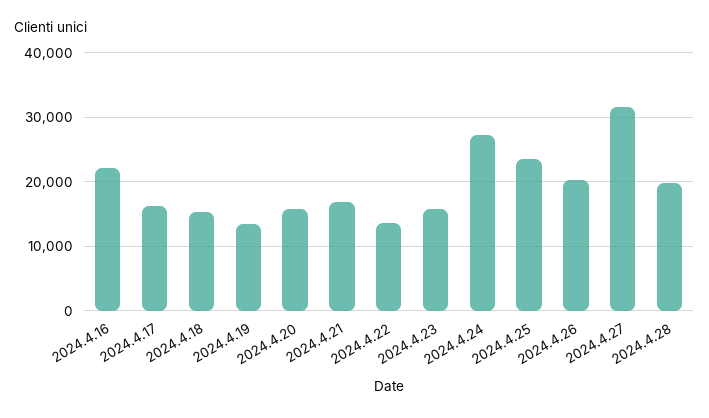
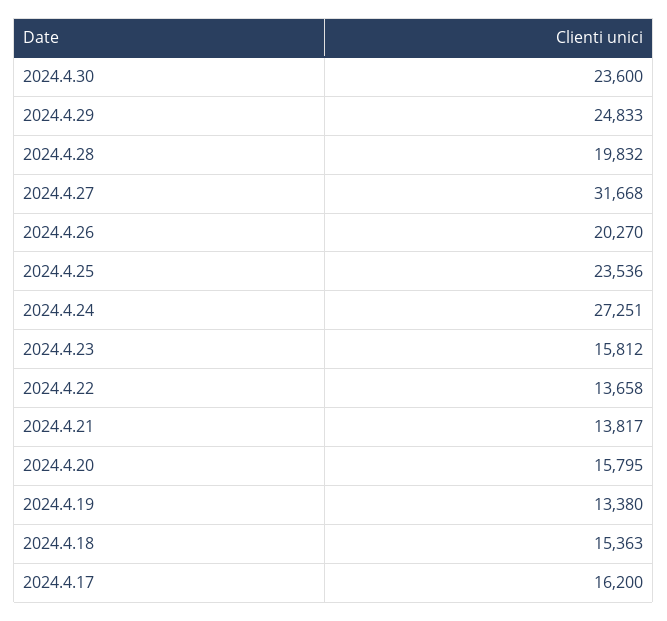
2024.4.16: 22000 -> none
2024.4.21: 17000 -> 13817
2024.4.30: none -> 23600
2024.4.29: none -> 24833

